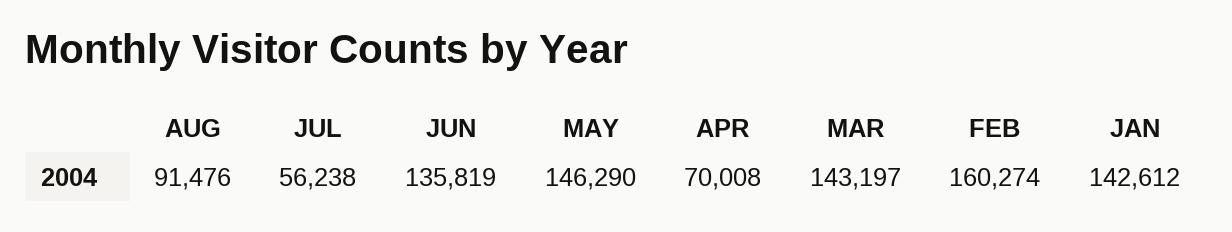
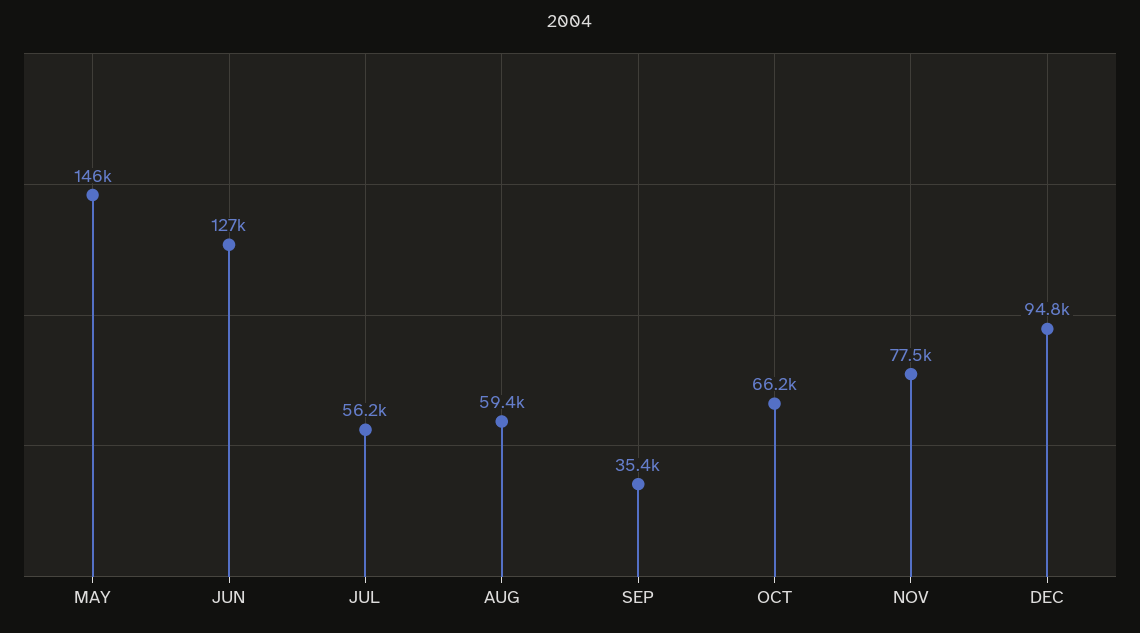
AUG: 91476 -> 59400
JUN: 135819 -> 127000
APR: 70008 -> none
MAR: 143197 -> none
FEB: 160274 -> none
JAN: 142612 -> none
SEP: none -> 35400
OCT: none -> 66200
NOV: none -> 77500
DEC: none -> 94800

